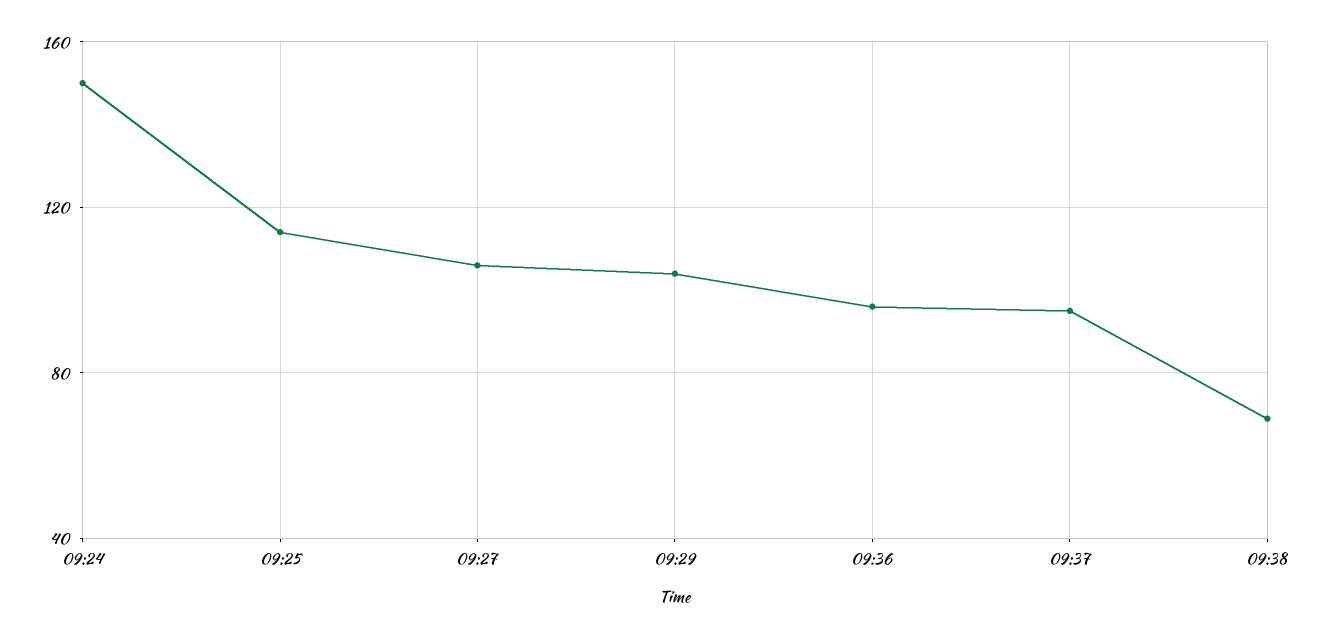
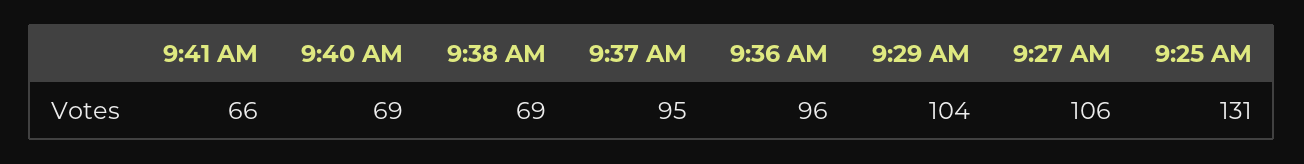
09:24: 150 -> none
09:25: 115 -> 131
9:41 AM: none -> 66
9:40 AM: none -> 69

